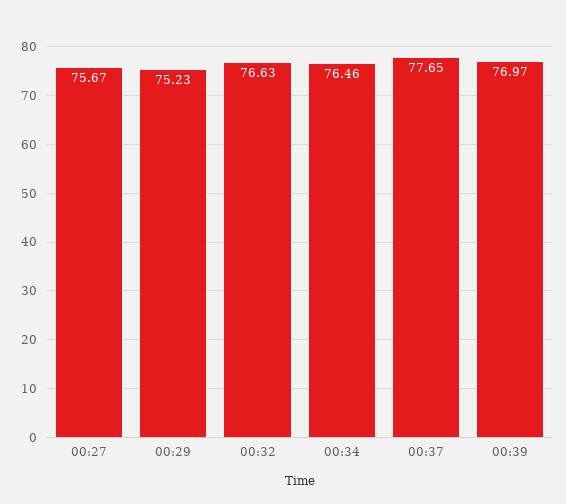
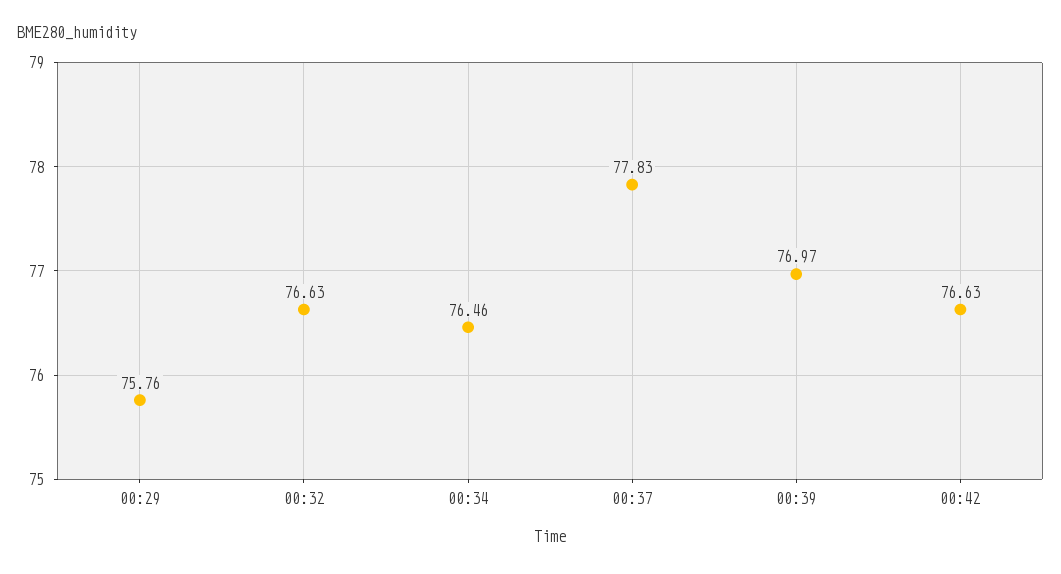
00:27: 75.67 -> none
00:29: 75.23 -> 75.76
00:37: 77.65 -> 77.83
00:42: none -> 76.63

